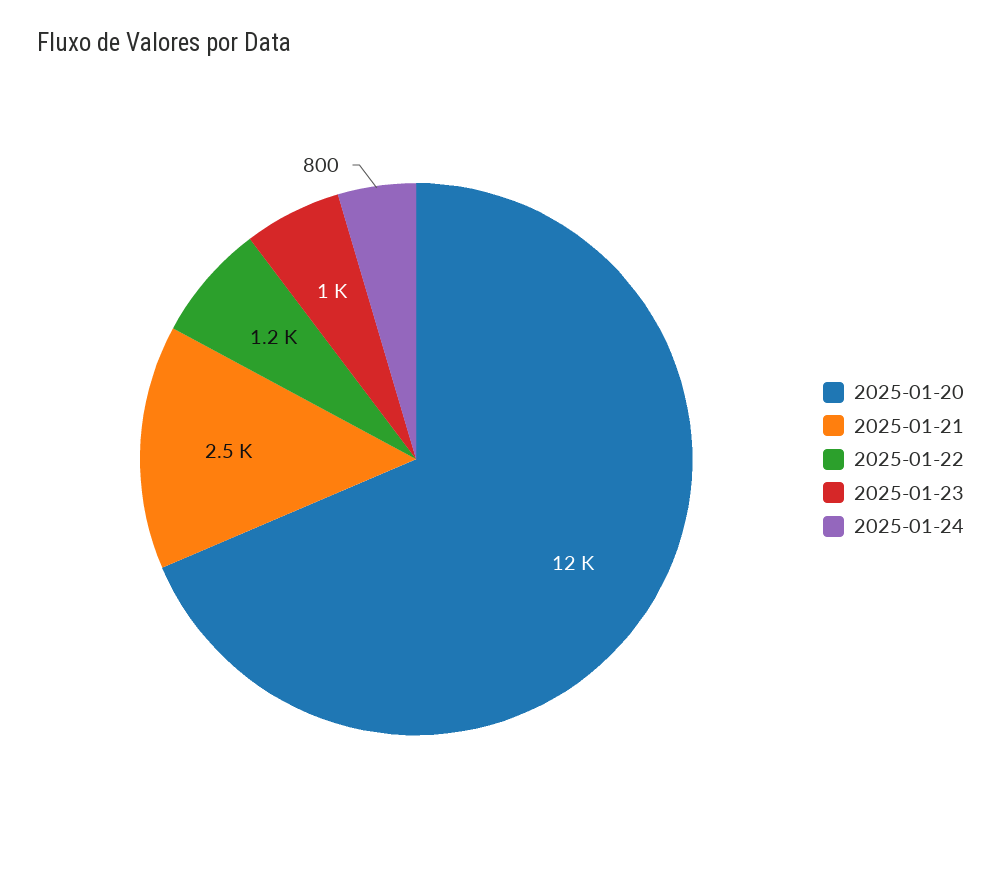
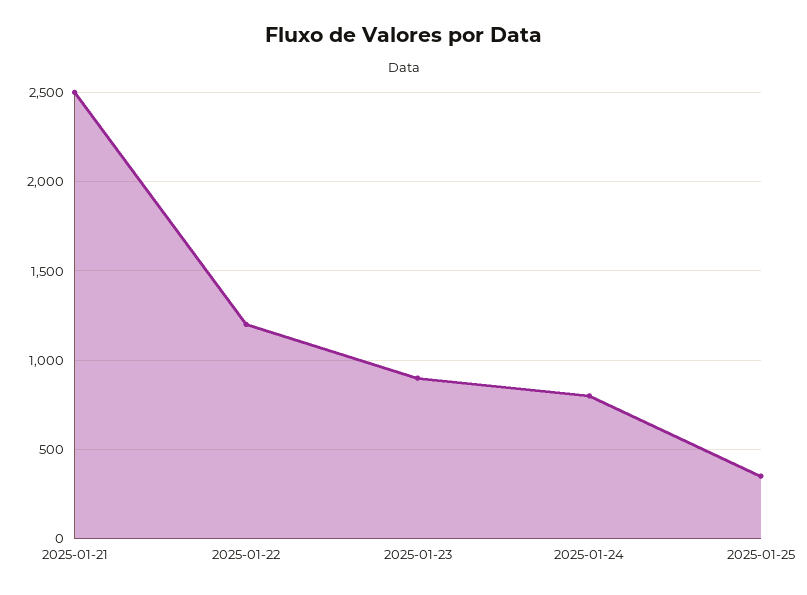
2025-01-20: 12000 -> none
2025-01-23: 1000 -> 900
2025-01-25: none -> 350

